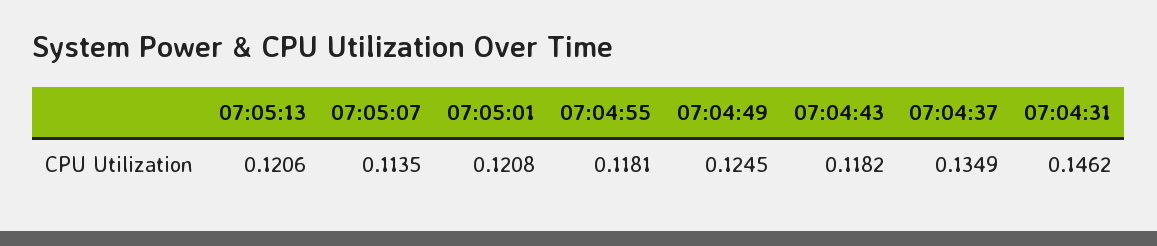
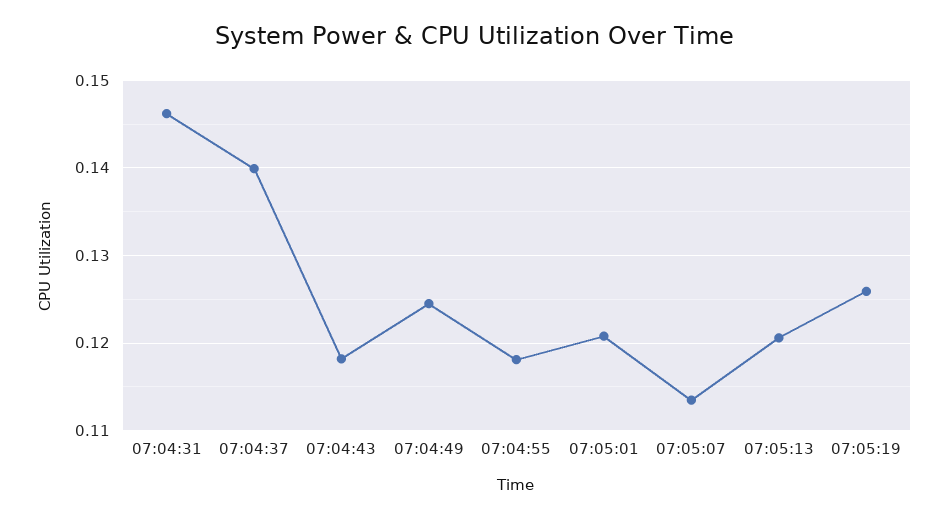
07:04:37: 0.1349 -> 0.14
07:05:19: none -> 0.126

